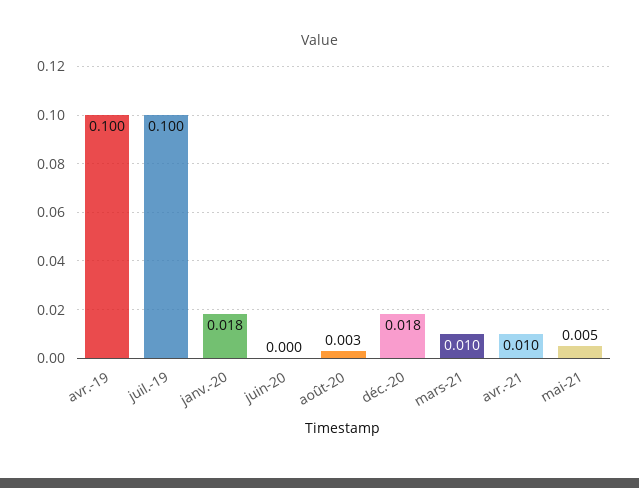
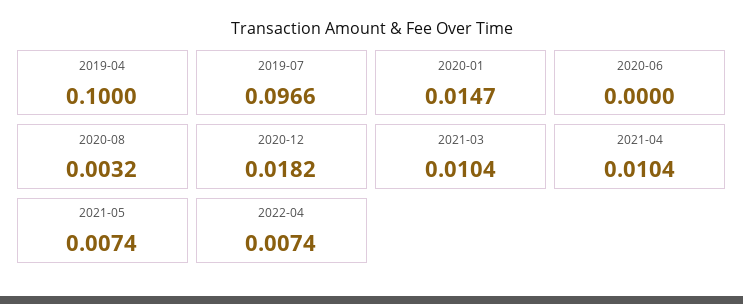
juil.-19: 0.1 -> 0.0966
janv.-20: 0.018 -> 0.0147
mai-21: 0.005 -> 0.0074
2022-04: none -> 0.0074

